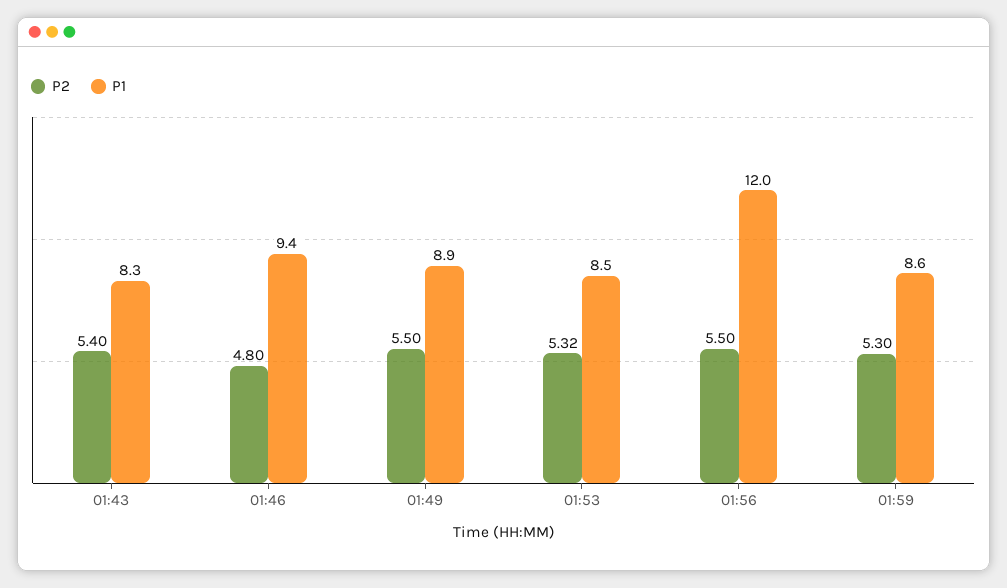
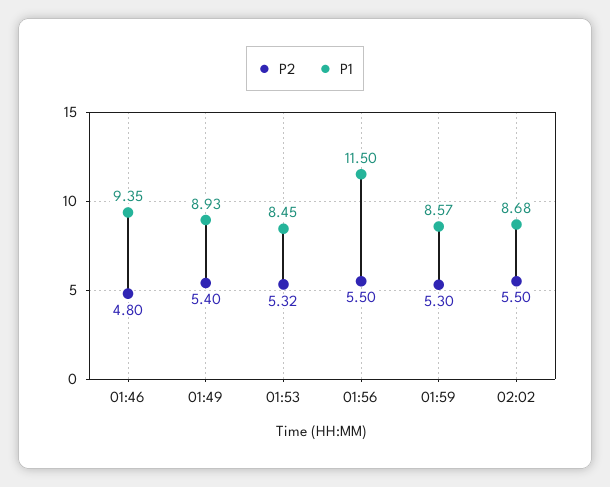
P2, 01:43: 5.4 -> none
P1, 01:43: 8.3 -> none
P2, 01:49: 5.5 -> 5.4
P1, 01:56: 12 -> 11.5
P2, 02:02: none -> 5.5
P1, 02:02: none -> 8.68

